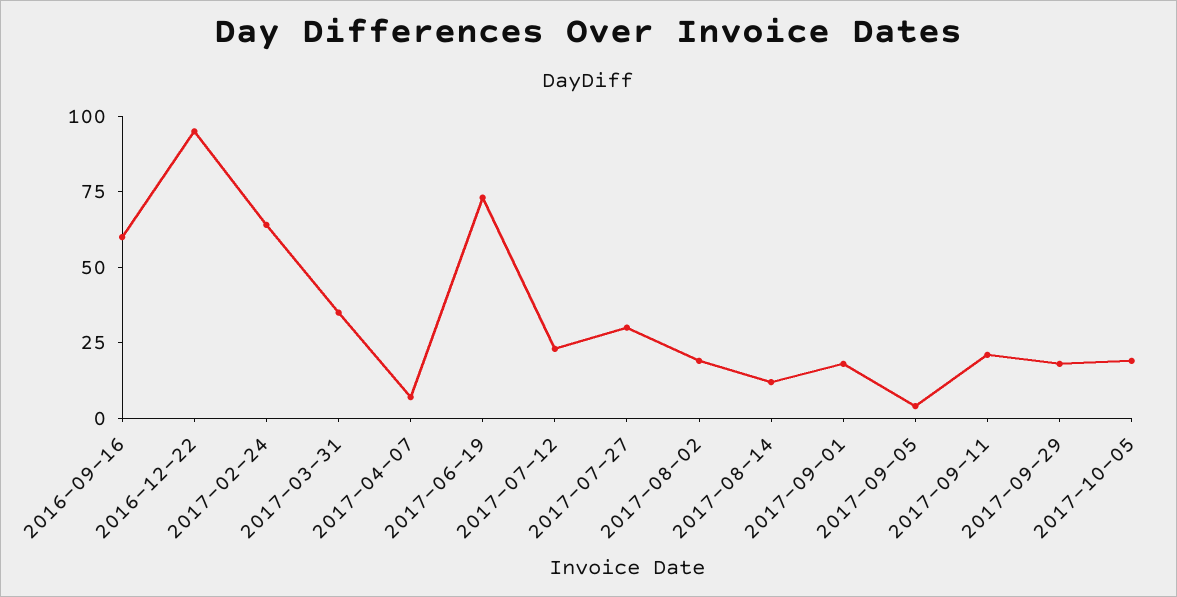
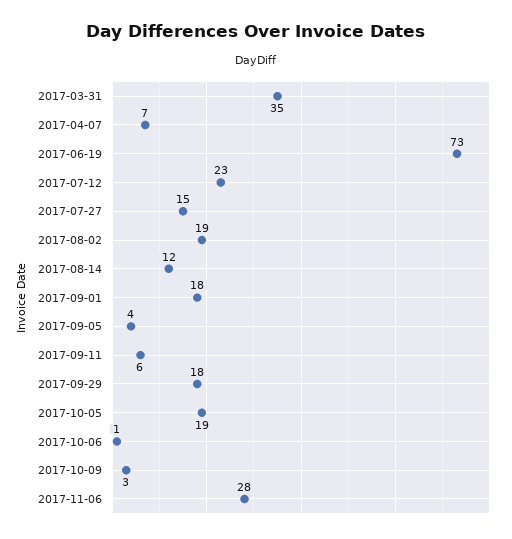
2016-09-16: 60 -> none
2016-12-22: 95 -> none
2017-02-24: 65 -> none
2017-07-27: 30 -> 15
2017-09-11: 20 -> 6
2017-10-06: none -> 1
2017-10-09: none -> 3
2017-11-06: none -> 28

